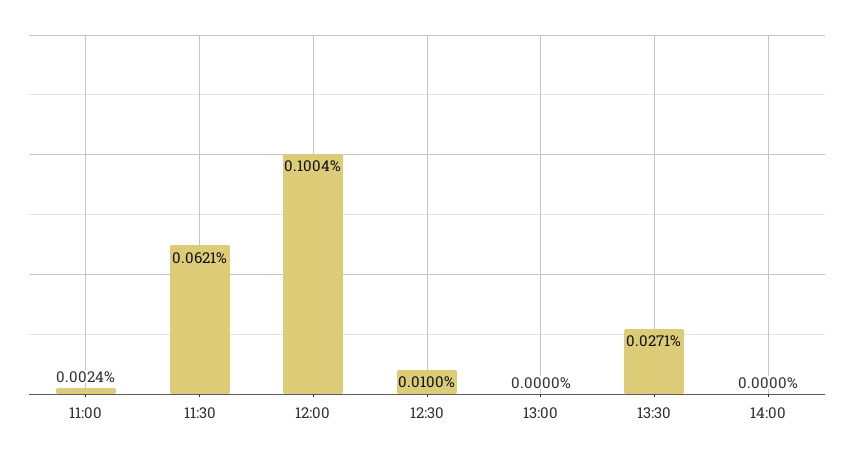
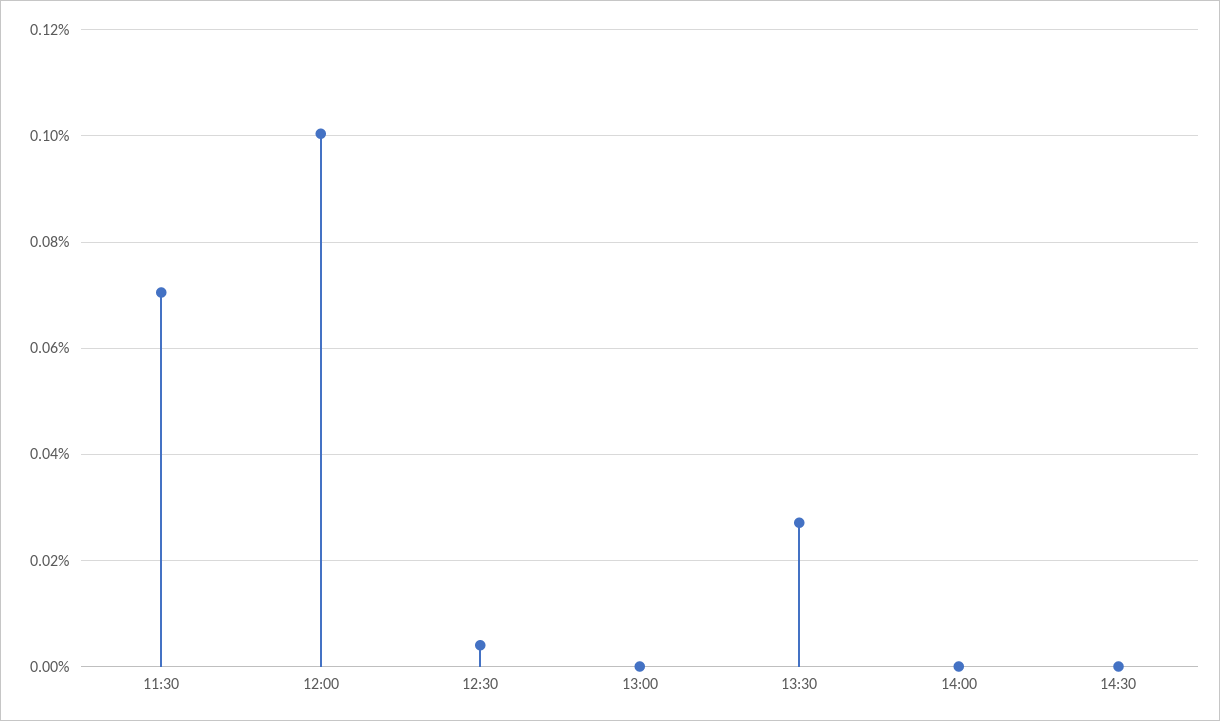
11:00: 0.0024 -> none
11:30: 0.0621 -> 0.07
12:30: 0.01 -> 0.004
14:30: none -> 0

